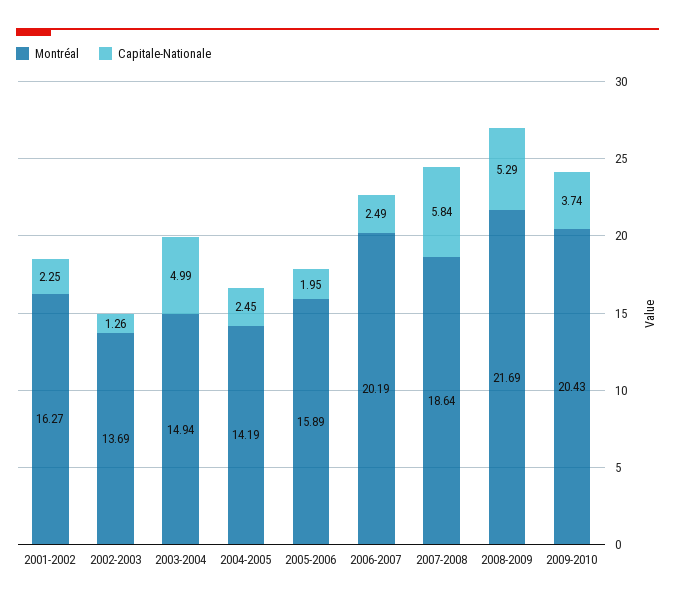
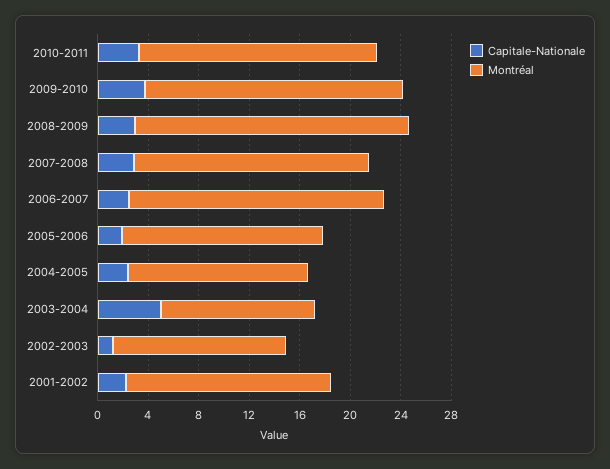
Montréal, 2003-2004: 14.94 -> 12
Capitale-Nationale, 2007-2008: 5.84 -> 3
Capitale-Nationale, 2008-2009: 5.29 -> 3
Capitale-Nationale, 2010-2011: none -> 3
Montréal, 2010-2011: none -> 19

